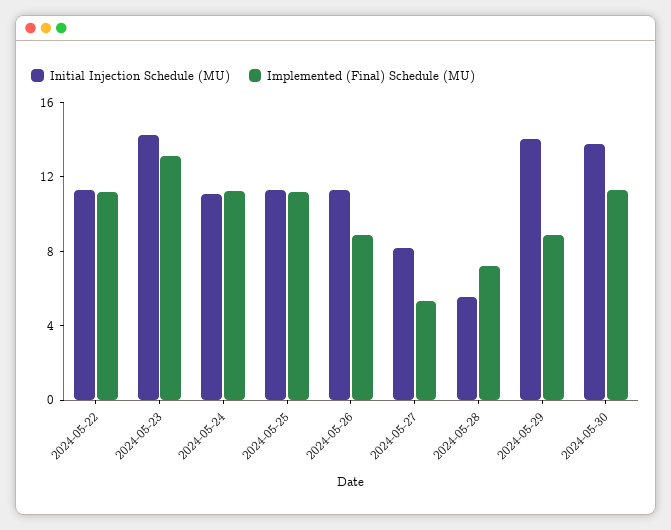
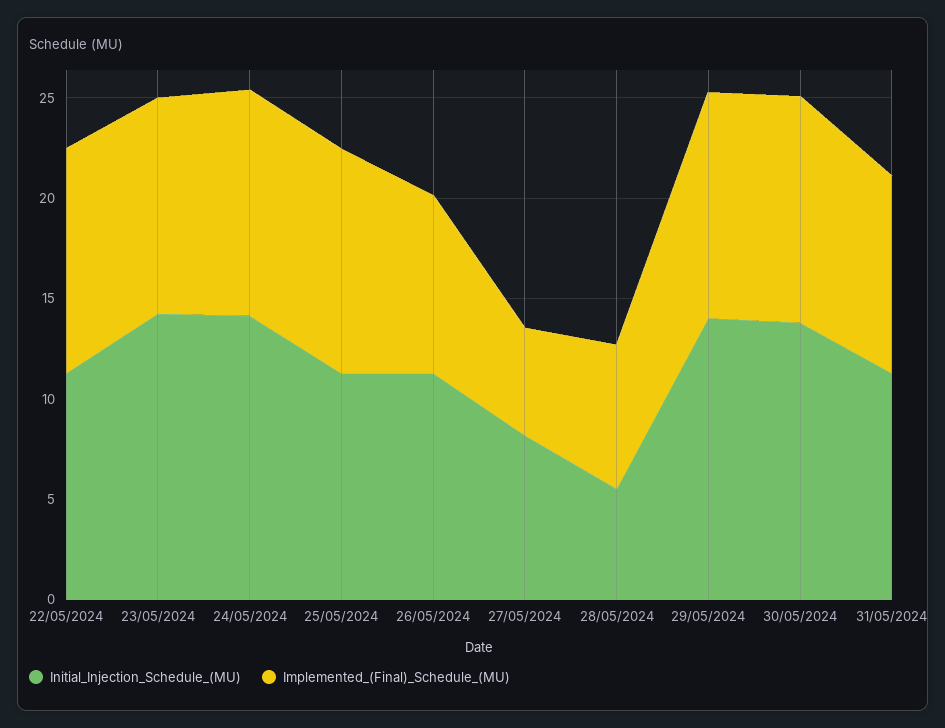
Implemented (Final) Schedule (MU), 2024-05-23: 13 -> 11
Initial Injection Schedule (MU), 2024-05-24: 11 -> 14
Implemented (Final) Schedule (MU), 2024-05-29: 9 -> 11
Initial Injection Schedule (MU), 31/05/2024: none -> 11
Implemented (Final) Schedule (MU), 31/05/2024: none -> 10

